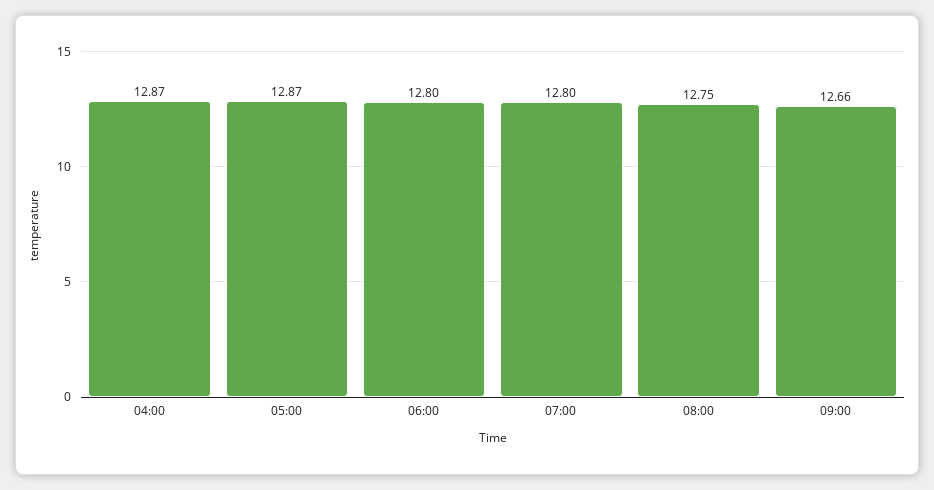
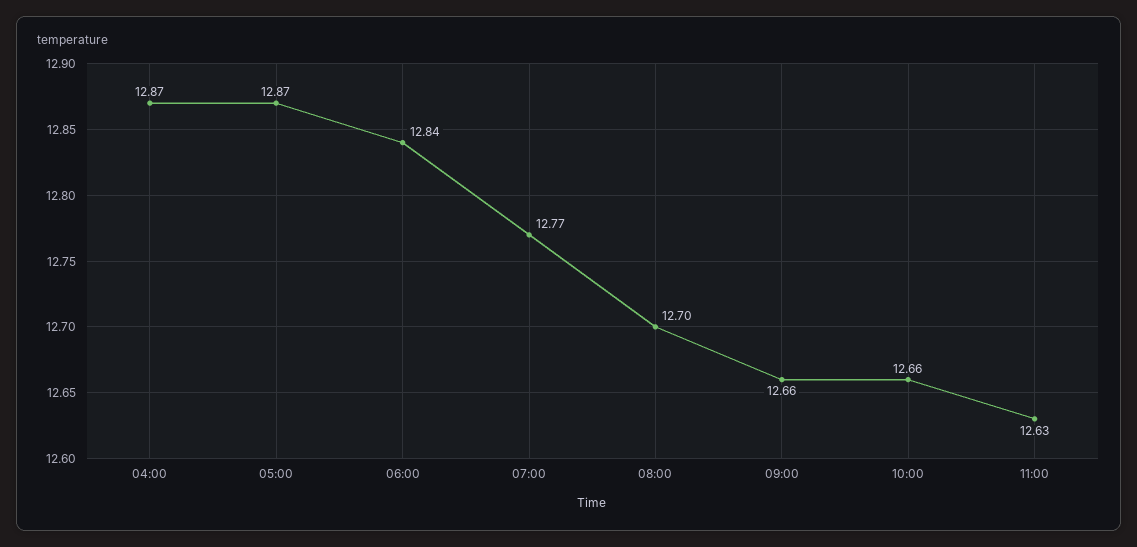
06:00: 12.8 -> 12.84
07:00: 12.8 -> 12.77
08:00: 12.75 -> 12.7
10:00: none -> 12.66
11:00: none -> 12.63

